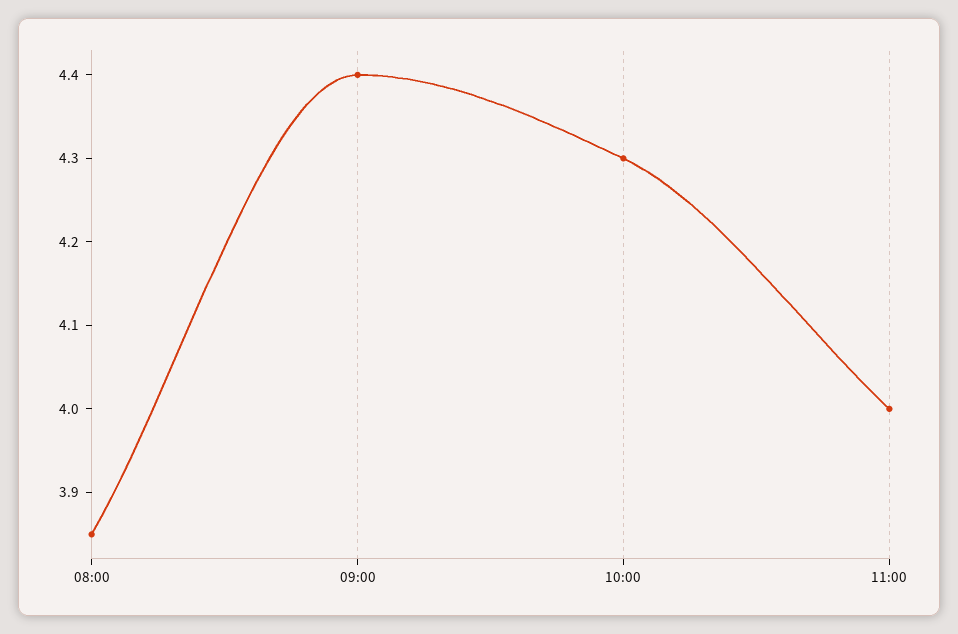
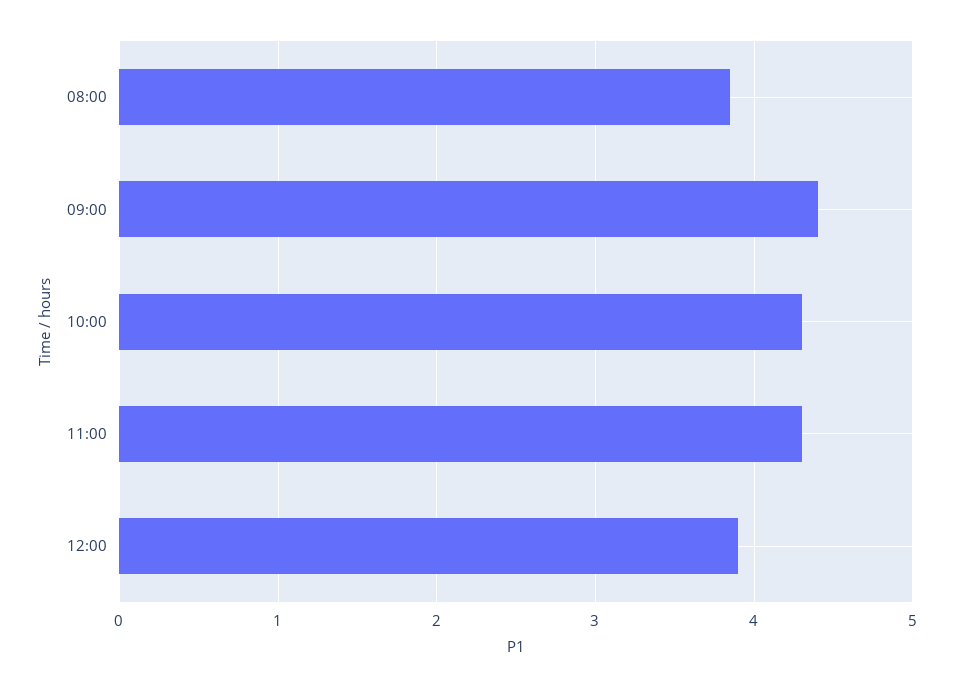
11:00: 4 -> 4.3
12:00: none -> 3.9

